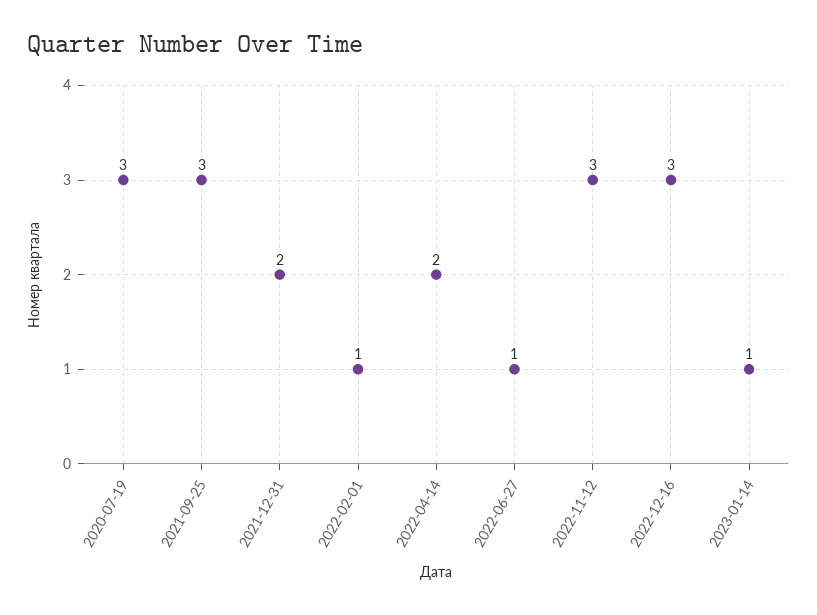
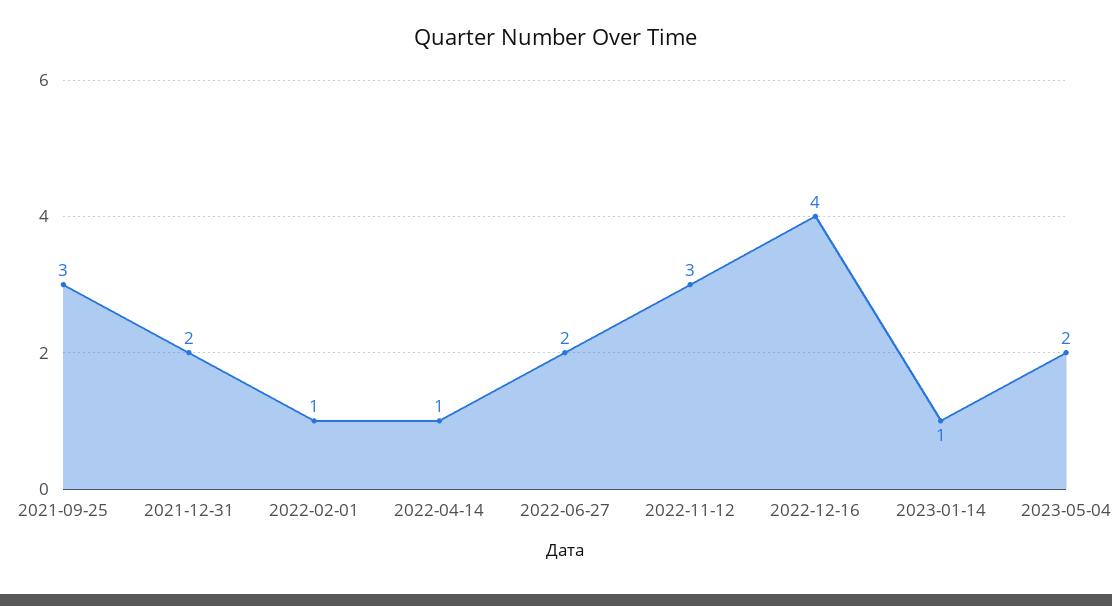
2020-07-19: 3 -> none
2022-04-14: 2 -> 1
2022-06-27: 1 -> 2
2022-12-16: 3 -> 4
2023-05-04: none -> 2

